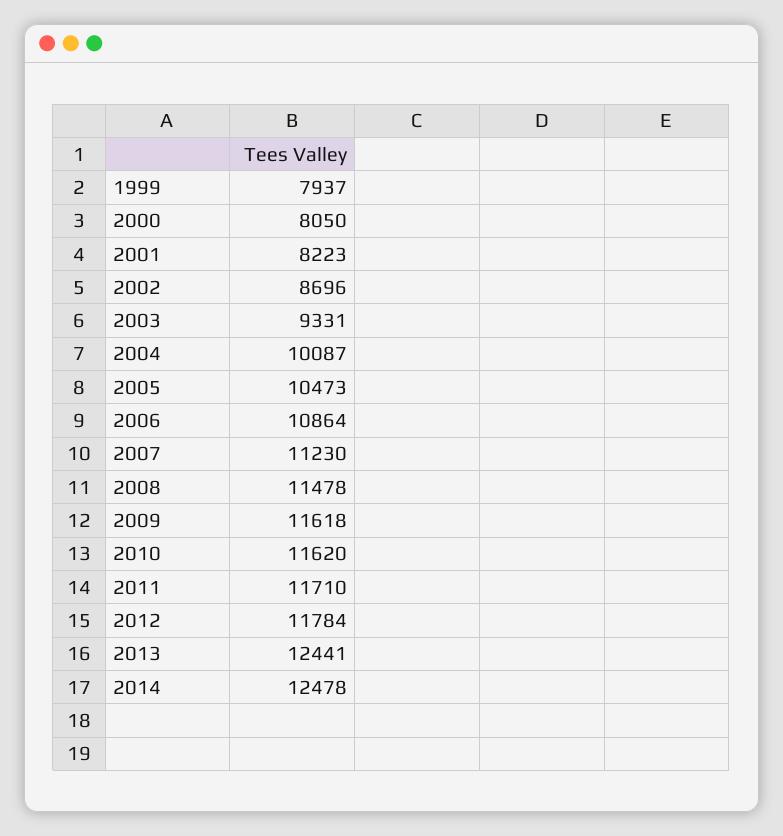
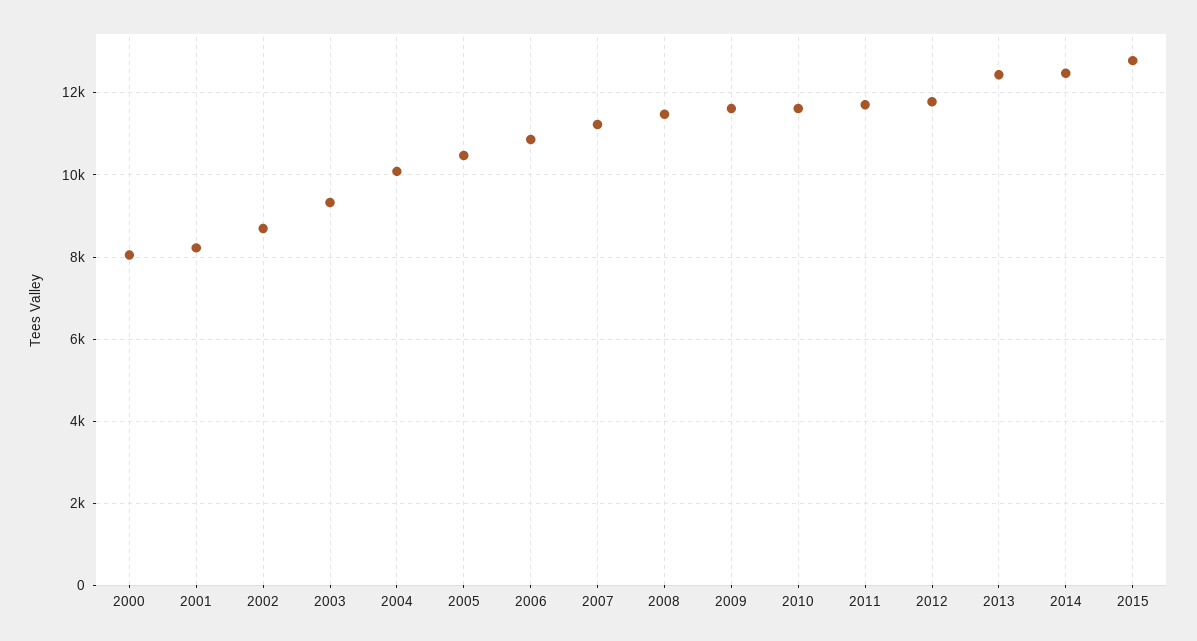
1999: 7937 -> none
2015: none -> 12800

